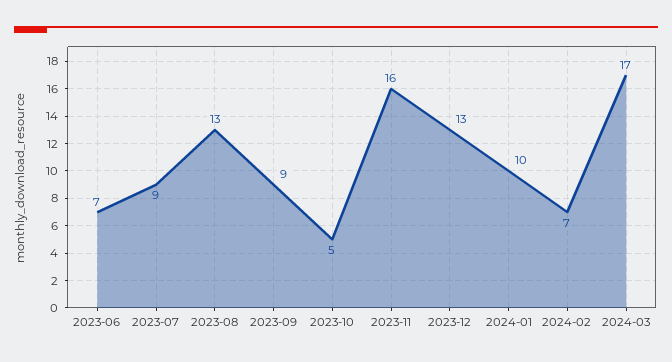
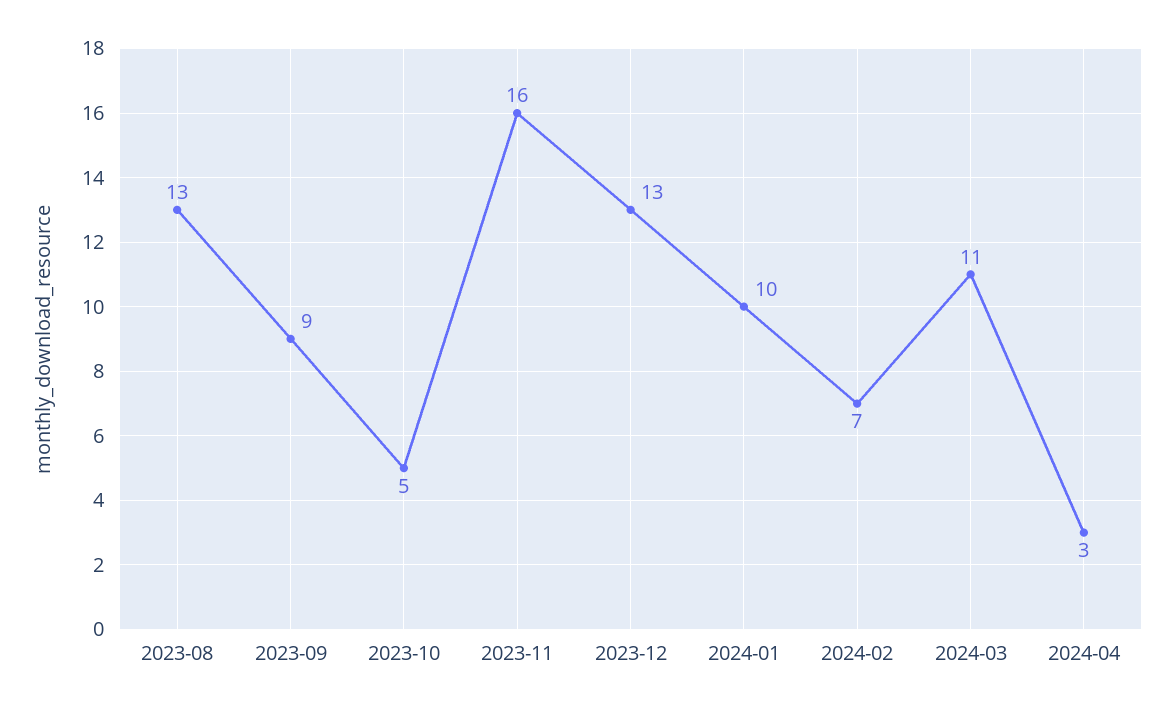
2023-06: 7 -> none
2023-07: 9 -> none
2024-03: 17 -> 11
2024-04: none -> 3

